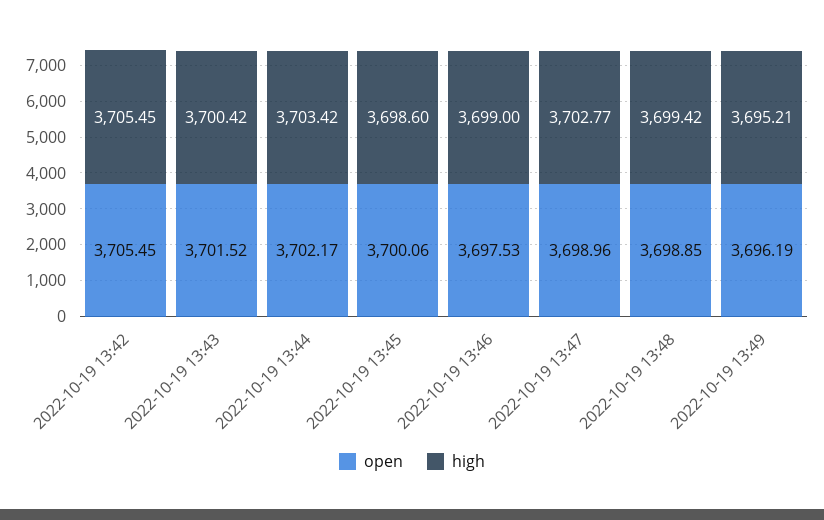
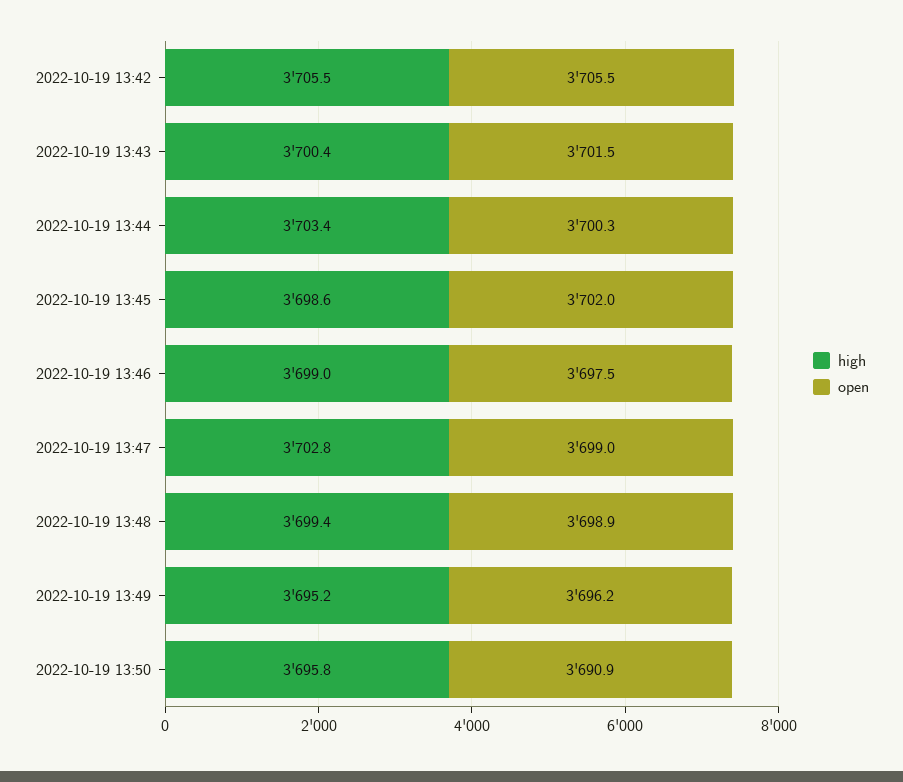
open, 2022-10-19 13:44: 3702.17 -> 3700.3
open, 2022-10-19 13:45: 3700.06 -> 3702
high, 2022-10-19 13:50: none -> 3695.8
open, 2022-10-19 13:50: none -> 3690.9

